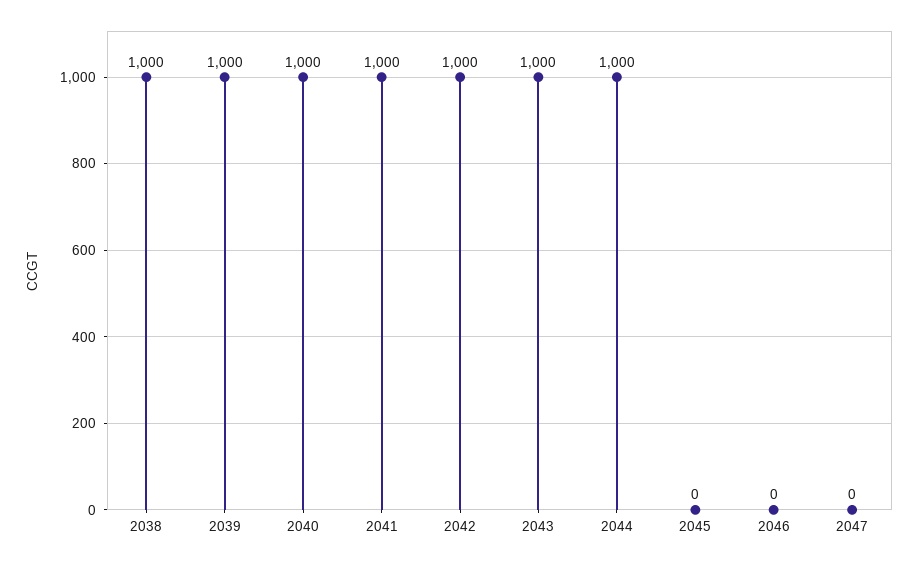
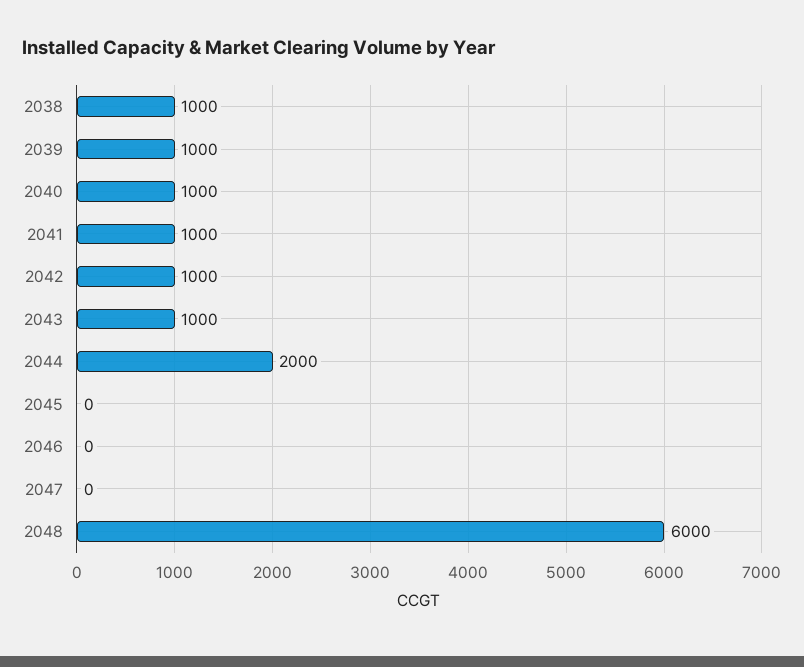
2044: 1000 -> 2000
2048: none -> 6000

